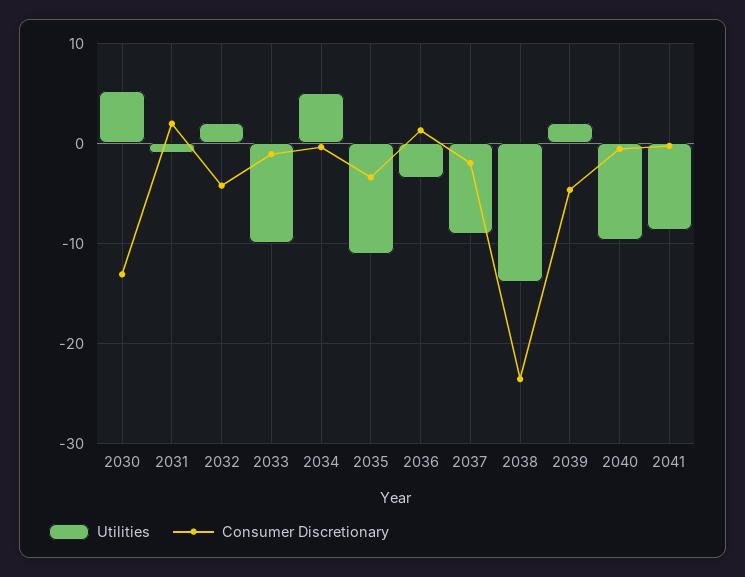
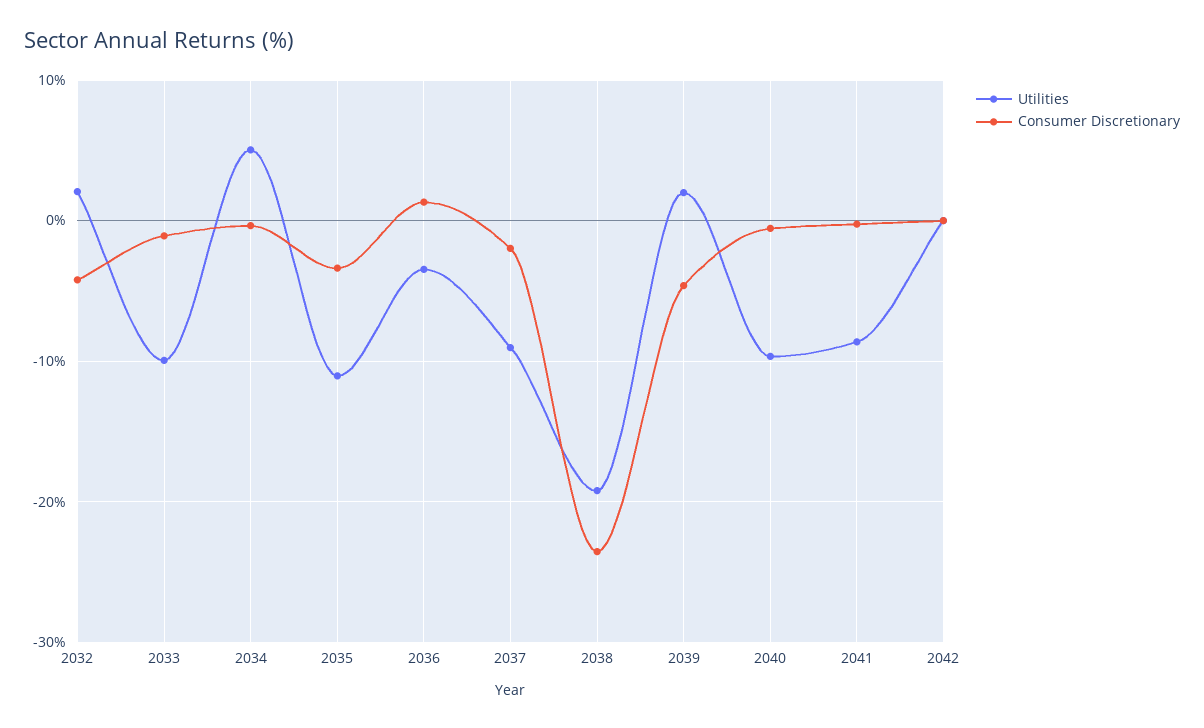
Utilities, 2030: 5 -> none
Consumer Discretionary, 2030: -13 -> none
Utilities, 2031: -1 -> none
Consumer Discretionary, 2031: 2 -> none
Utilities, 2038: -14 -> -19
Utilities, 2042: none -> 0
Consumer Discretionary, 2042: none -> 0

